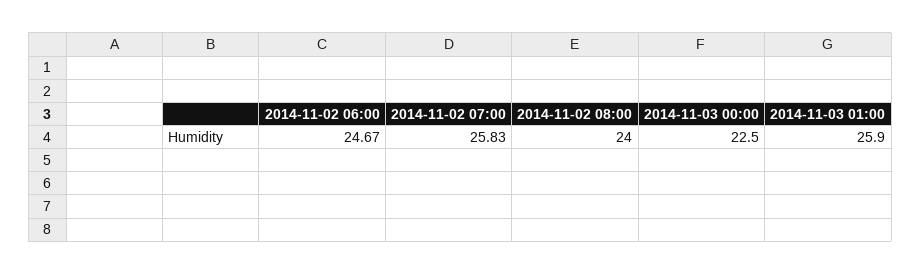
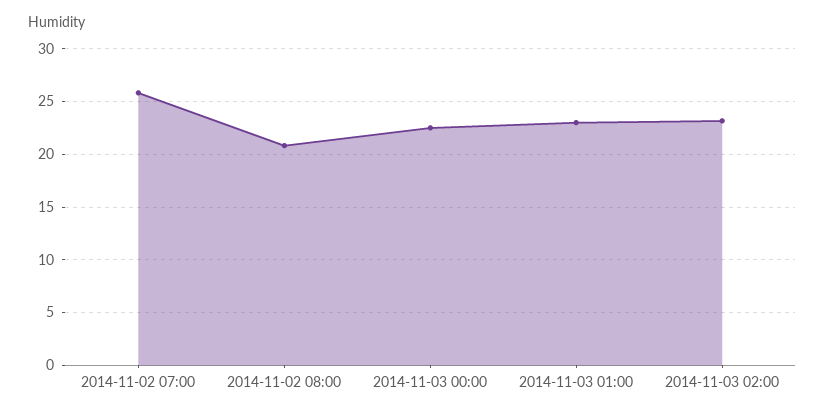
2014-11-02 06:00: 24.67 -> none
2014-11-02 08:00: 24 -> 21
2014-11-03 01:00: 25.9 -> 23
2014-11-03 02:00: none -> 23

